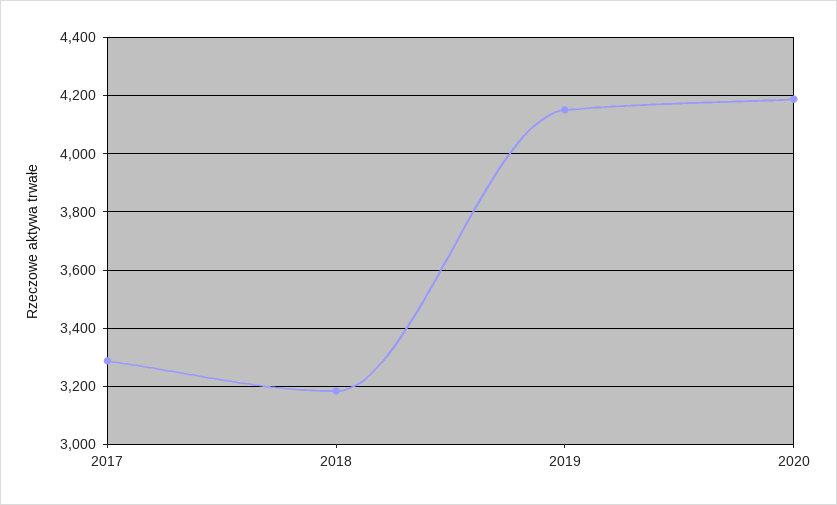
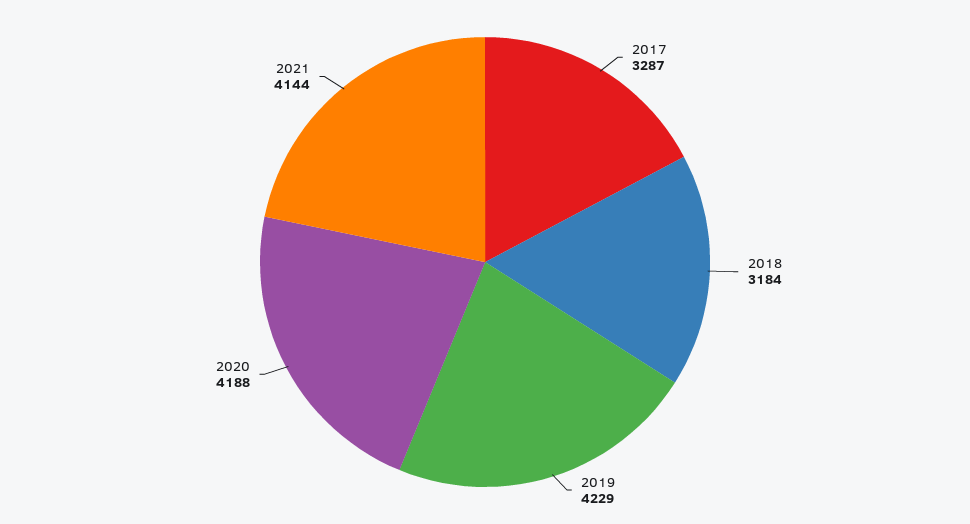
2019: 4150 -> 4229
2021: none -> 4144

